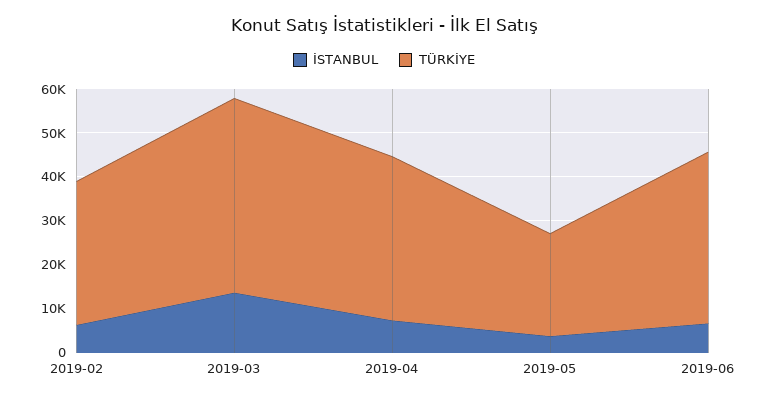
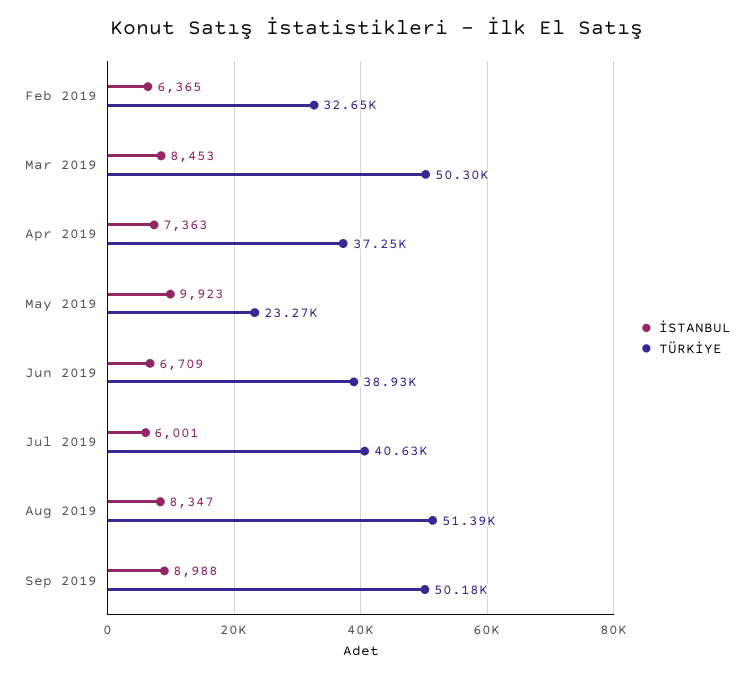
İSTANBUL, 2019-03: 14000 -> 8453
TÜRKİYE, 2019-03: 44000 -> 50300
İSTANBUL, 2019-05: 4000 -> 9923
İSTANBUL, Jul 2019: none -> 6001
TÜRKİYE, Jul 2019: none -> 40630
İSTANBUL, Aug 2019: none -> 8347
TÜRKİYE, Aug 2019: none -> 51390
İSTANBUL, Sep 2019: none -> 8988
TÜRKİYE, Sep 2019: none -> 50180

